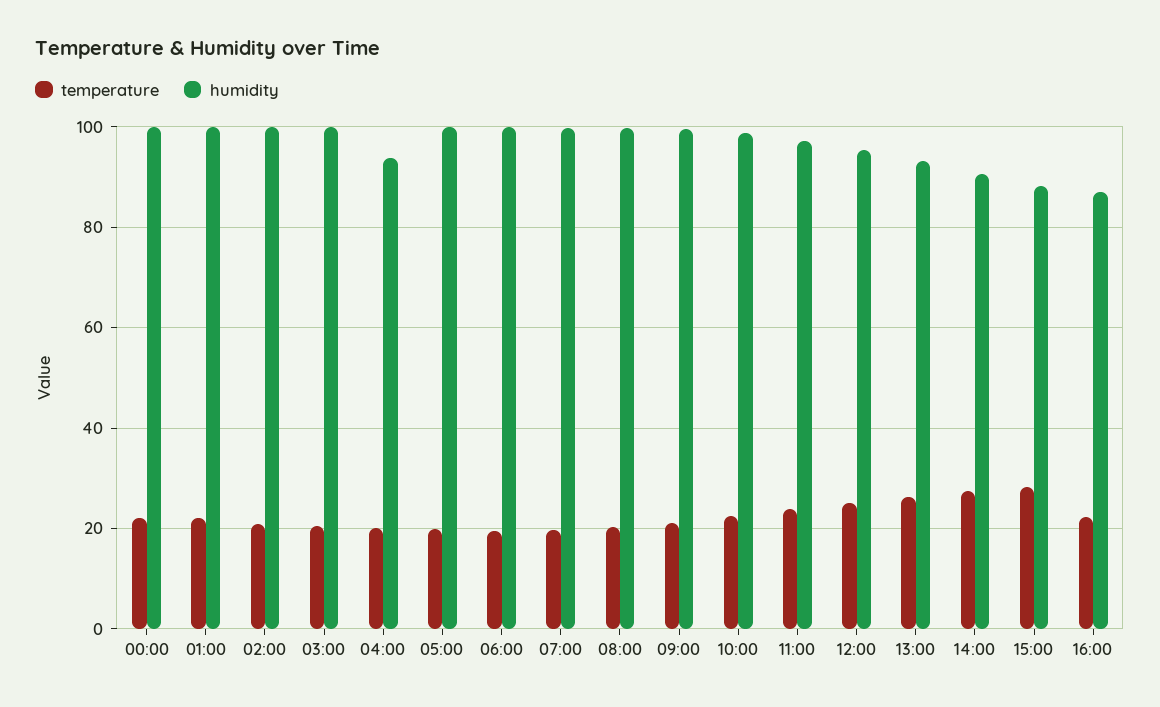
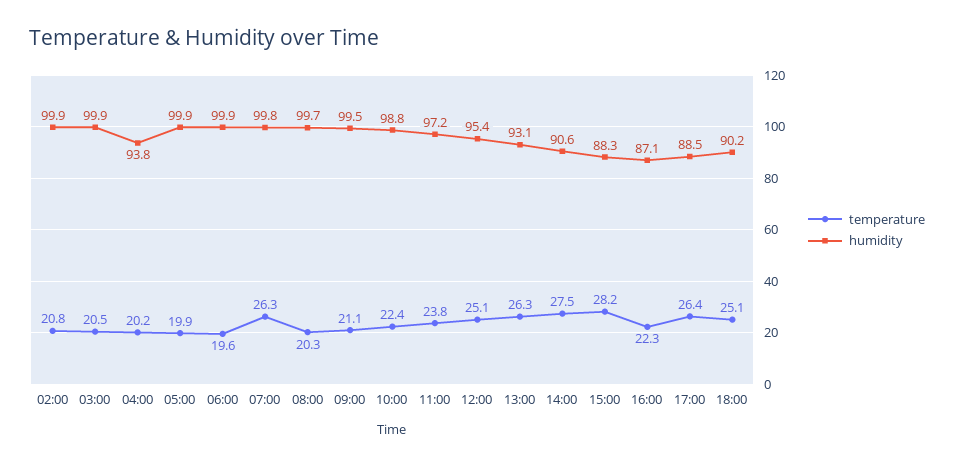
temperature, 00:00: 22 -> none
humidity, 00:00: 100 -> none
temperature, 01:00: 22 -> none
humidity, 01:00: 100 -> none
temperature, 07:00: 20 -> 26.3
temperature, 17:00: none -> 26.4
humidity, 17:00: none -> 88.5
temperature, 18:00: none -> 25.1
humidity, 18:00: none -> 90.2

